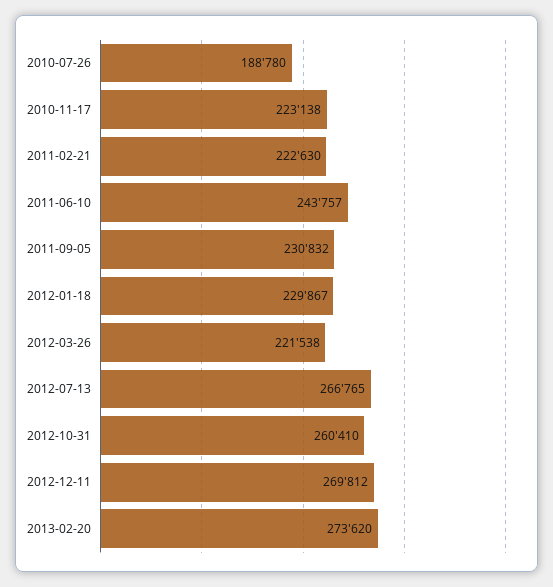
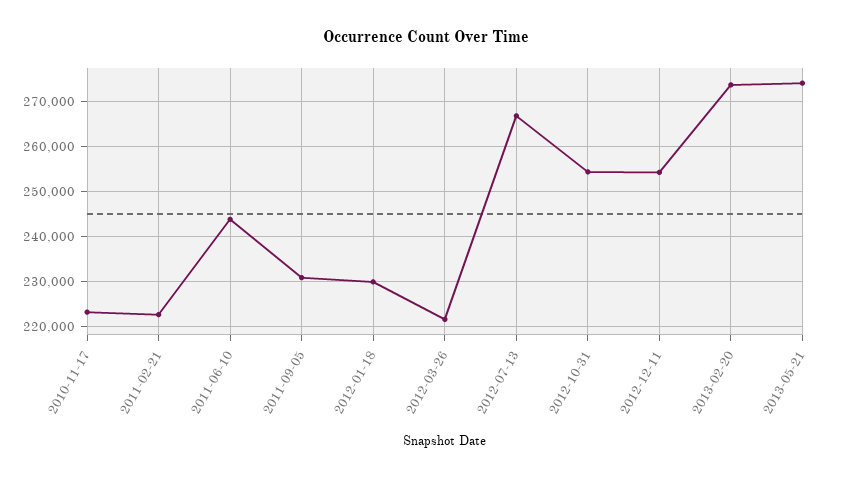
2010-07-26: 188780 -> none
2012-10-31: 260410 -> 254000
2012-12-11: 269812 -> 254000
2013-05-21: none -> 274000

